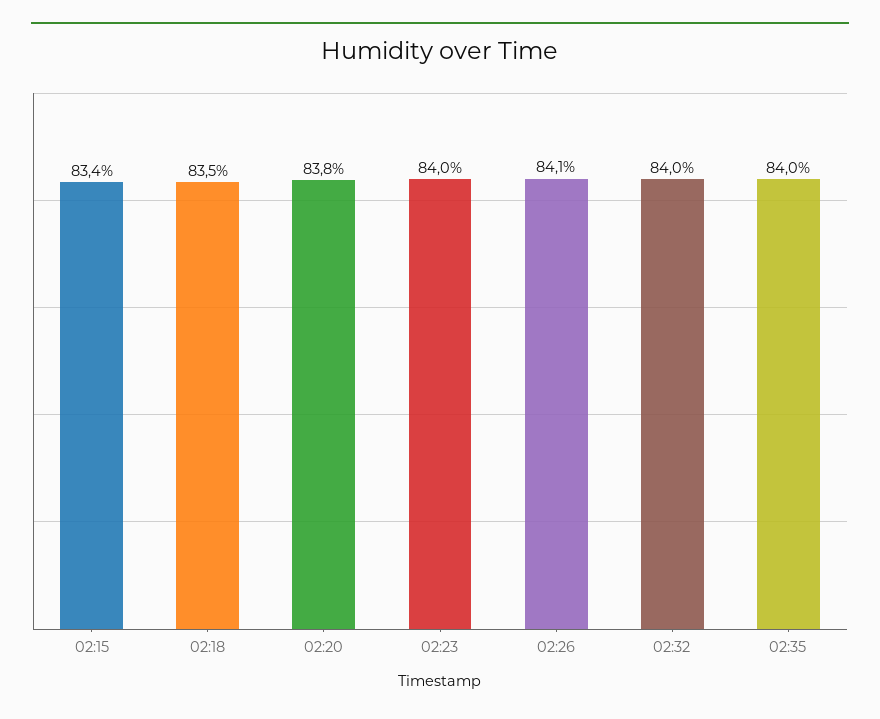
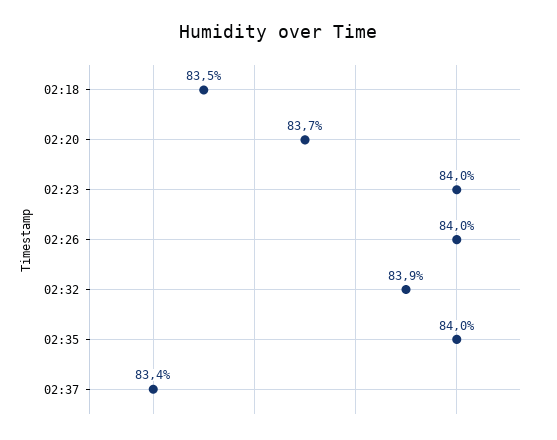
02:15: 83.4 -> none
02:20: 83.8 -> 83.7
02:26: 84.1 -> 84
02:32: 84 -> 83.9
02:37: none -> 83.4

